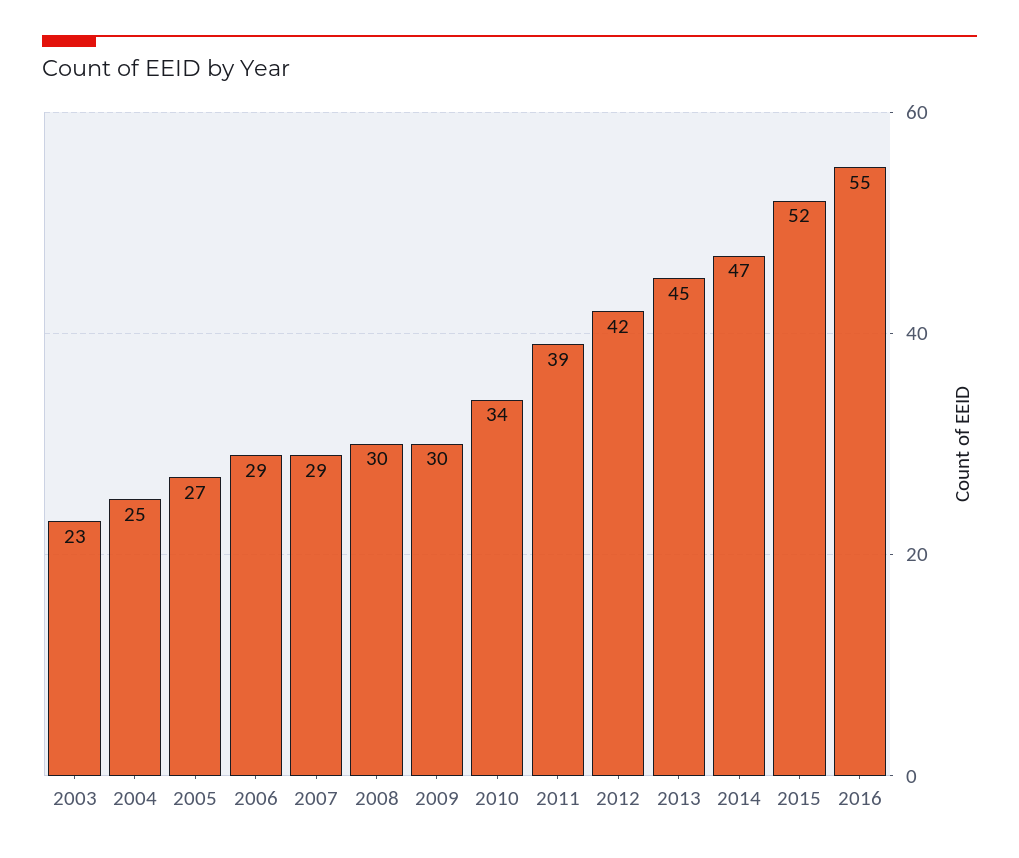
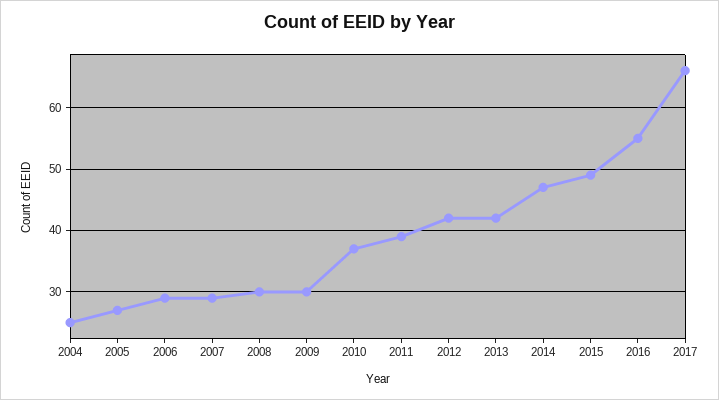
2003: 23 -> none
2010: 34 -> 37
2013: 45 -> 42
2015: 52 -> 49
2017: none -> 66

